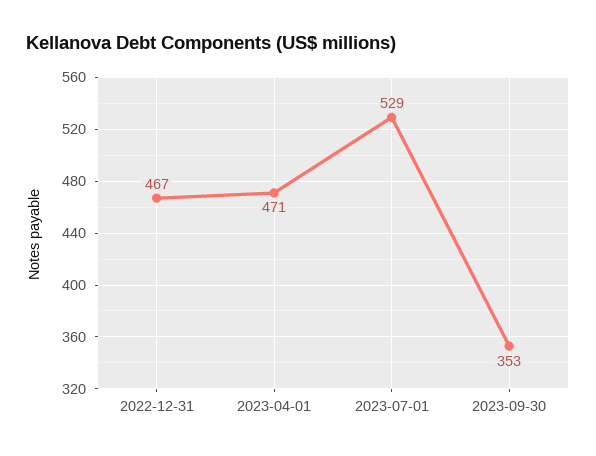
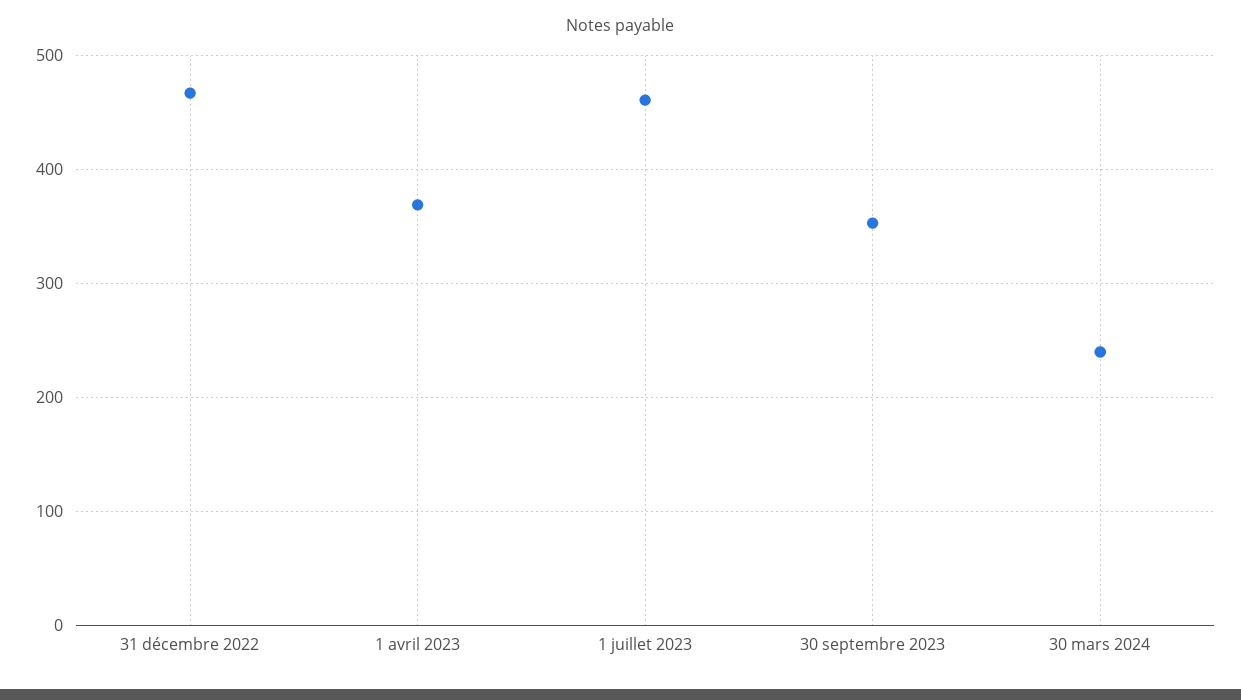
2023-04-01: 471 -> 370
2023-07-01: 529 -> 460
30 mars 2024: none -> 240

